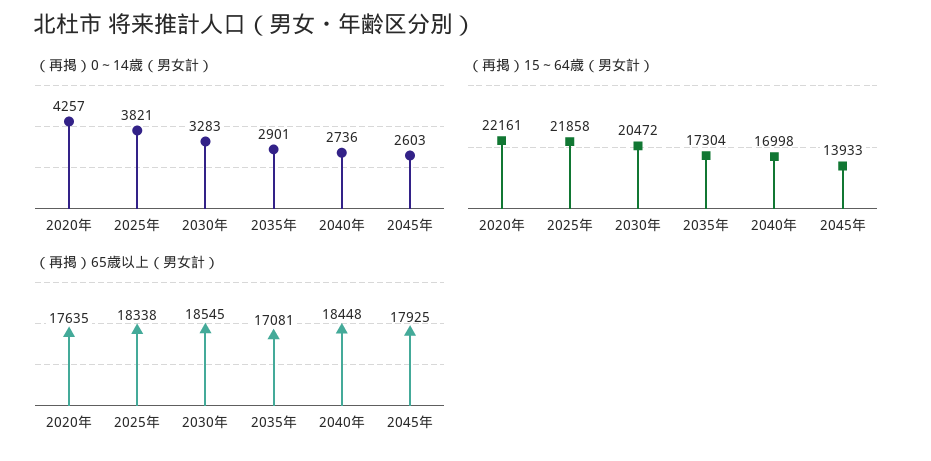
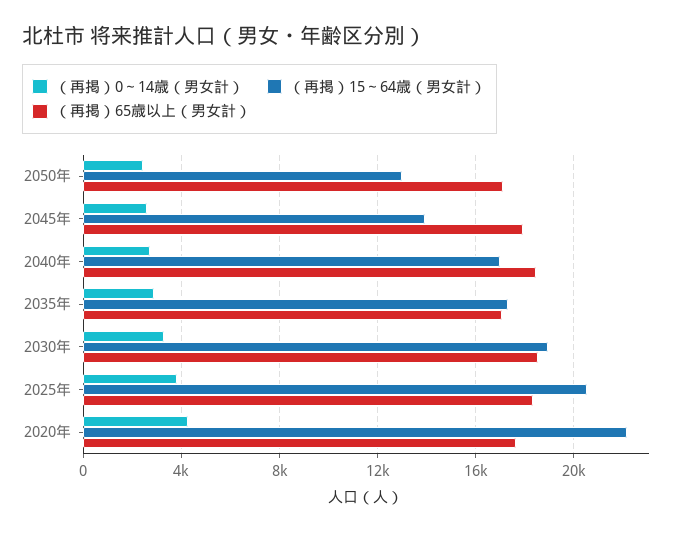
（再掲）15～64歳（男女計）, 2025年: 21858 -> 20500
（再掲）15～64歳（男女計）, 2030年: 20472 -> 19000
（再掲）0～14歳（男女計）, 2050年: none -> 2500
（再掲）15～64歳（男女計）, 2050年: none -> 13000
（再掲）65歳以上（男女計）, 2050年: none -> 17000

